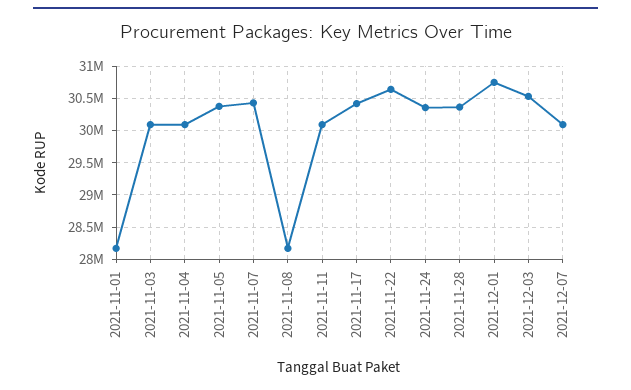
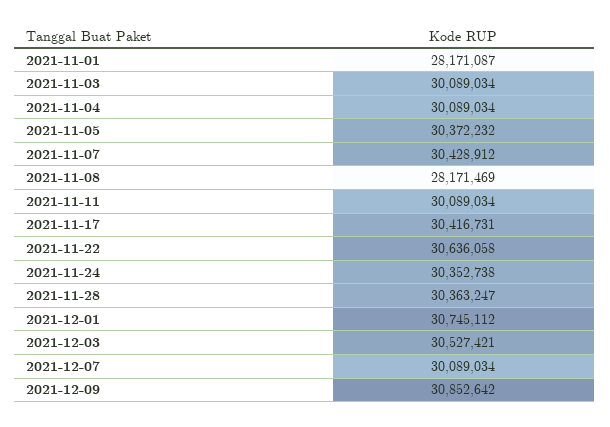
2021-12-09: none -> 30852642

